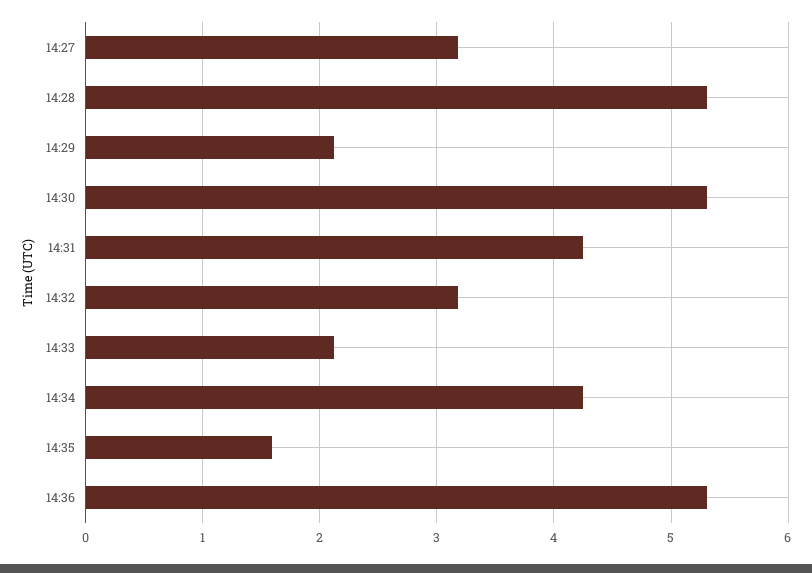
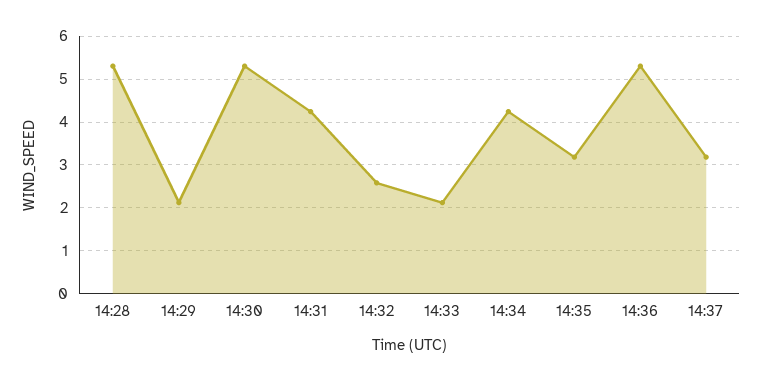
14:27: 3.2 -> none
14:32: 3.2 -> 2.6
14:35: 1.6 -> 3.2
14:37: none -> 3.2

